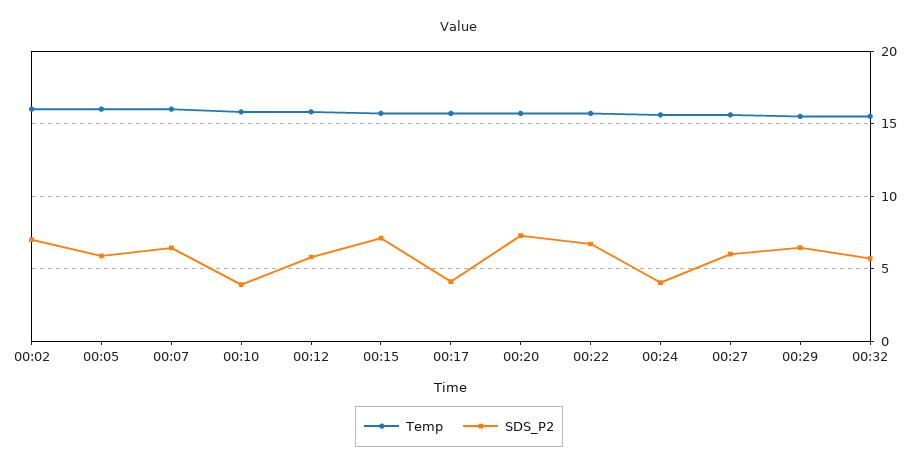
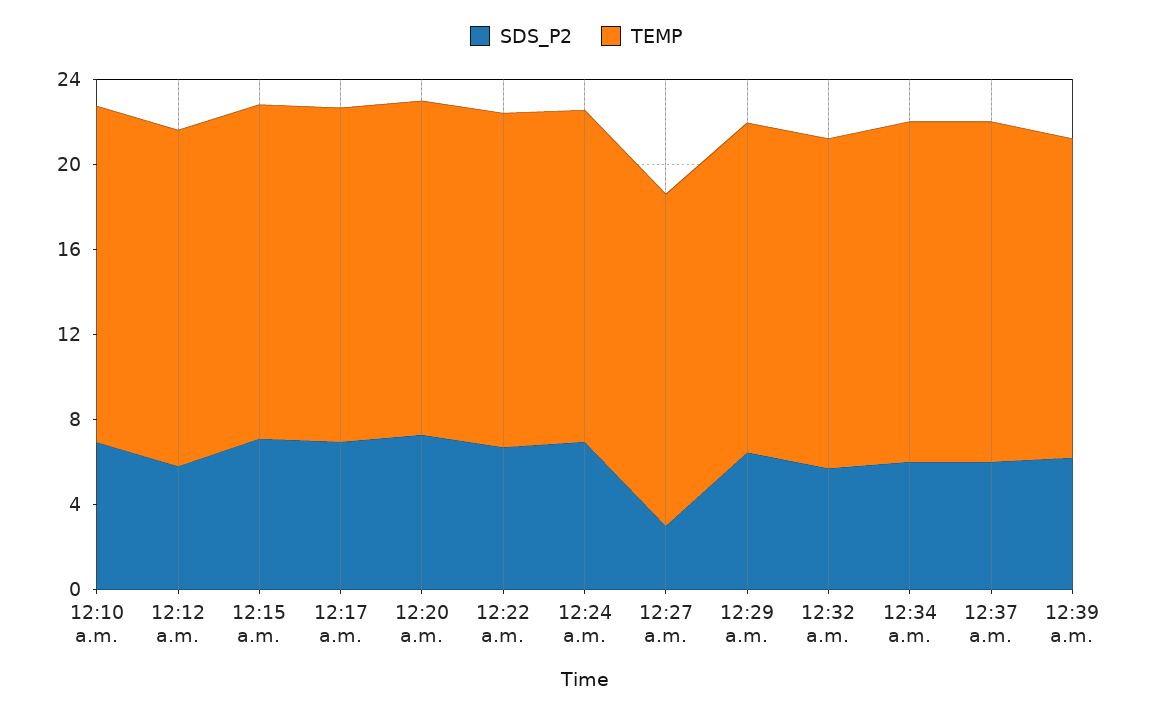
Temp, 00:02: 16 -> none
SDS_P2, 00:02: 7 -> none
Temp, 00:05: 16 -> none
SDS_P2, 00:05: 6 -> none
Temp, 00:07: 16 -> none
SDS_P2, 00:07: 6.5 -> none
SDS_P2, 00:10: 4 -> 7
SDS_P2, 00:17: 4 -> 7
SDS_P2, 00:24: 4 -> 7
SDS_P2, 00:27: 6 -> 3
SDS_P2, 12:34 a.m.: none -> 6
Temp, 12:34 a.m.: none -> 16
SDS_P2, 12:37 a.m.: none -> 6
Temp, 12:37 a.m.: none -> 16
SDS_P2, 12:39 a.m.: none -> 6
Temp, 12:39 a.m.: none -> 15

